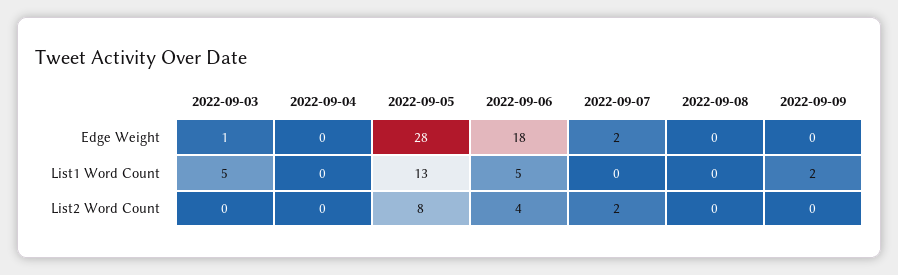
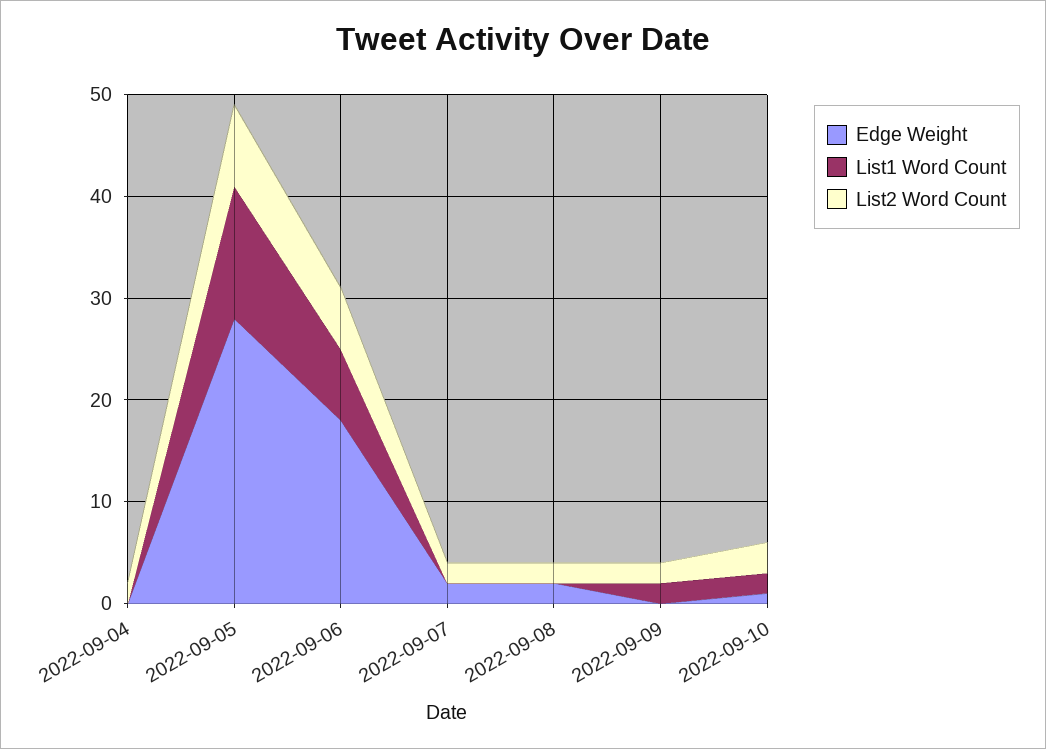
Edge Weight, 2022-09-03: 1 -> none
Edge Weight, 2022-09-08: 0 -> 2
List1 Word Count, 2022-09-03: 5 -> none
List1 Word Count, 2022-09-06: 5 -> 7
List2 Word Count, 2022-09-03: 0 -> none
List2 Word Count, 2022-09-04: 0 -> 2
List2 Word Count, 2022-09-06: 4 -> 6
List2 Word Count, 2022-09-08: 0 -> 2
List2 Word Count, 2022-09-09: 0 -> 2
Edge Weight, 2022-09-10: none -> 1
List1 Word Count, 2022-09-10: none -> 2
List2 Word Count, 2022-09-10: none -> 3

